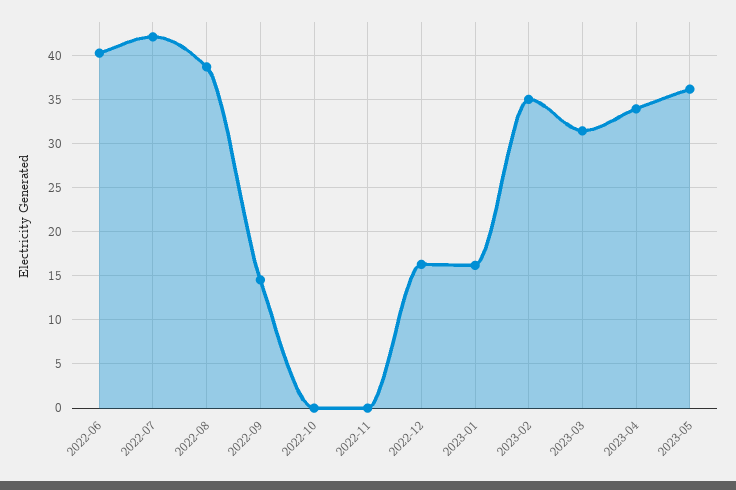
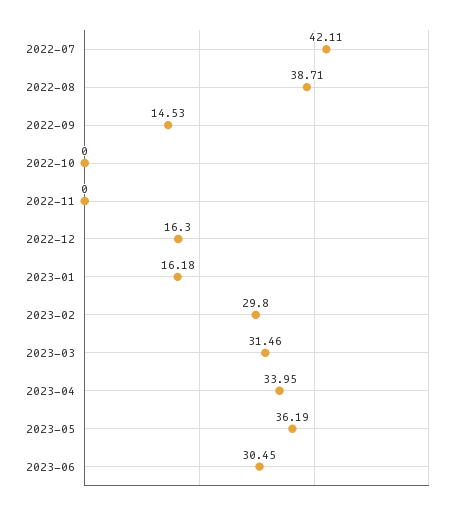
2022-06: 40 -> none
2023-02: 35 -> 29.8
2023-06: none -> 30.45

